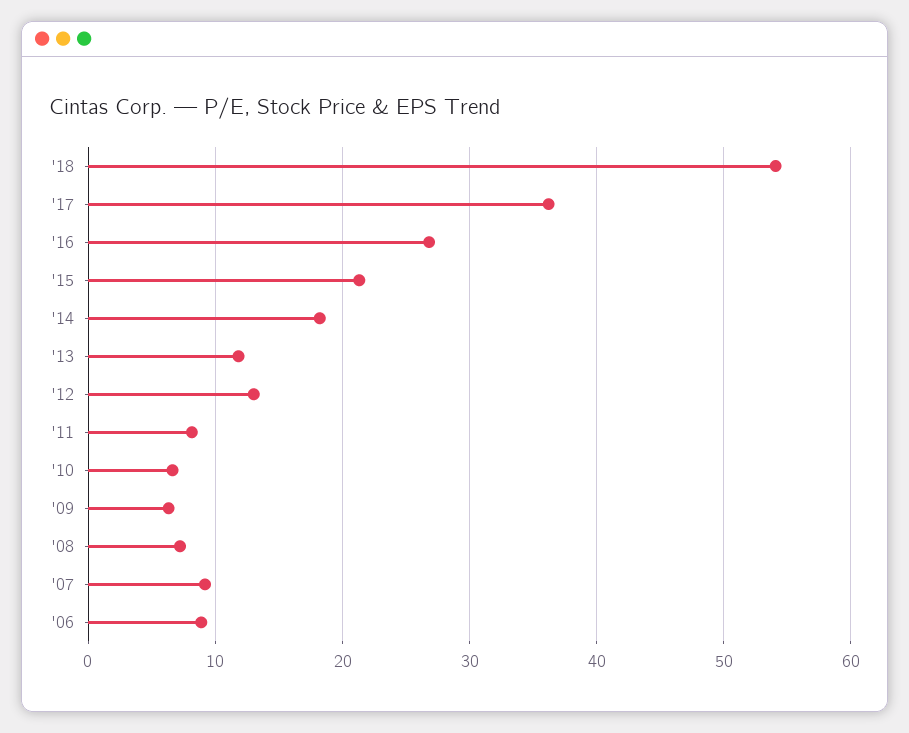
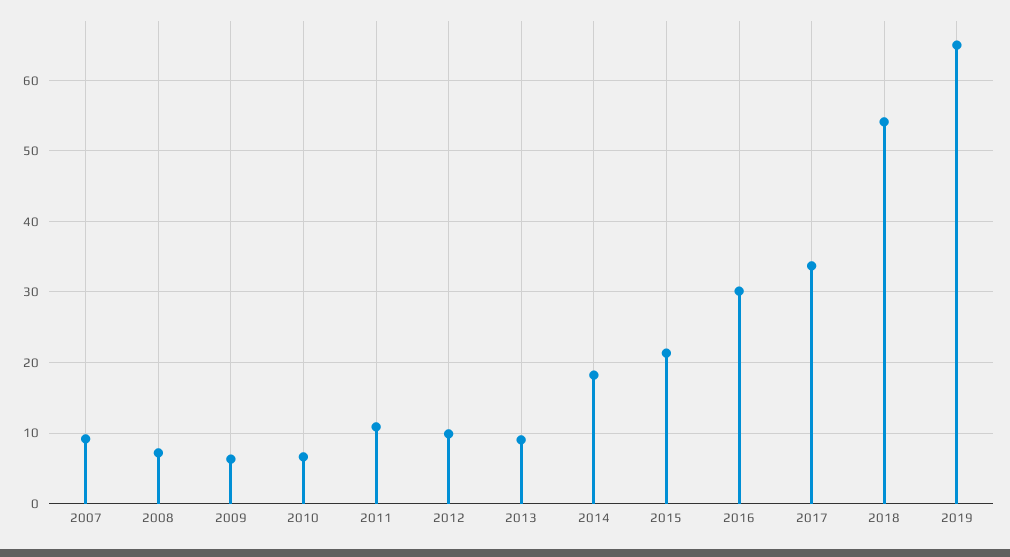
'17: 36 -> 34
'16: 27 -> 30
'13: 12 -> 9
'12: 13 -> 10
'11: 8 -> 11
'06: 9 -> none
2019: none -> 65

